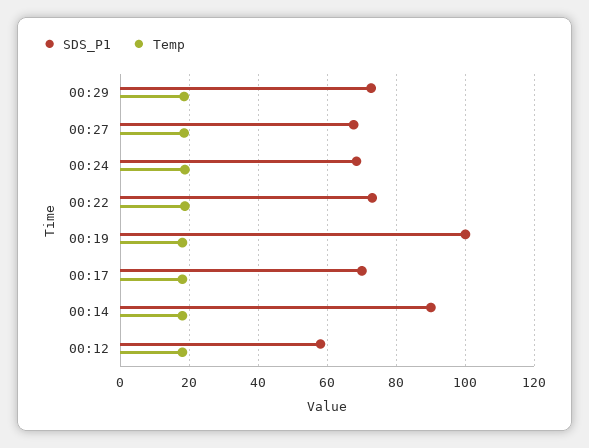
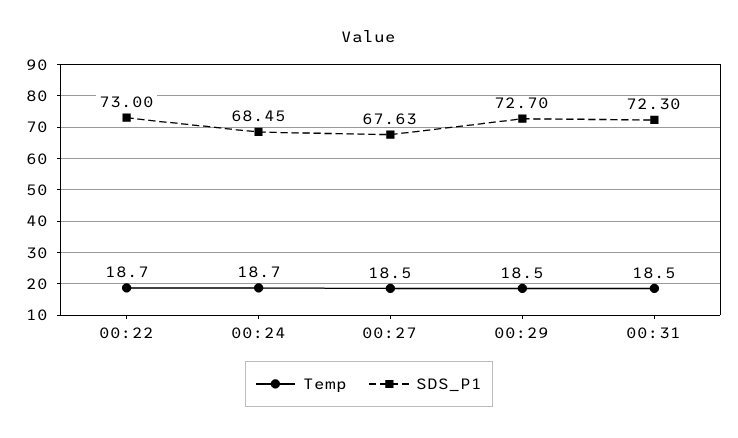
SDS_P1, 00:19: 100 -> none
Temp, 00:19: 18 -> none
SDS_P1, 00:17: 70 -> none
Temp, 00:17: 18 -> none
SDS_P1, 00:14: 90 -> none
Temp, 00:14: 18 -> none
SDS_P1, 00:12: 58 -> none
Temp, 00:12: 18 -> none
Temp, 00:31: none -> 18.5
SDS_P1, 00:31: none -> 72.3

